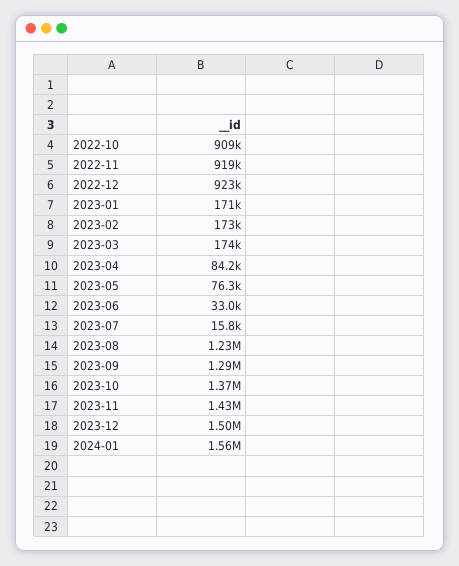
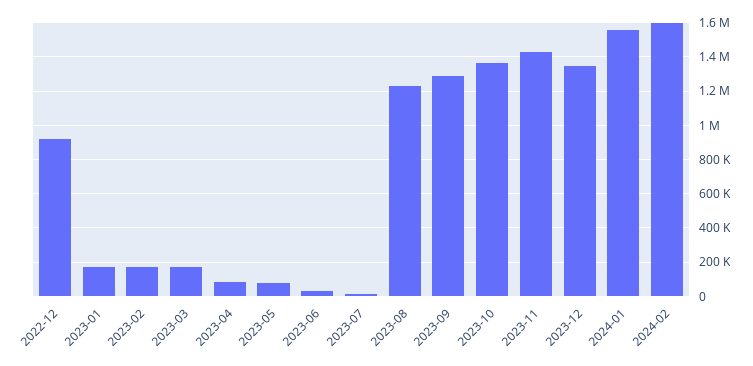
2022-10: 909000 -> none
2022-11: 919000 -> none
2023-12: 1500000 -> 1350000
2024-02: none -> 1600000

